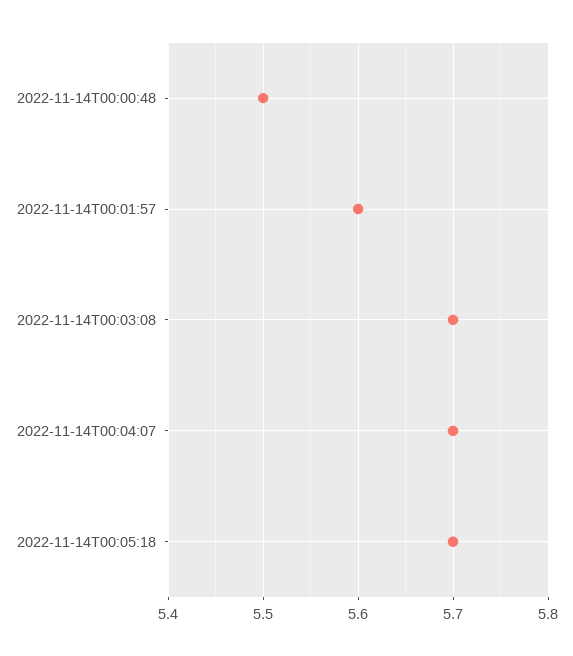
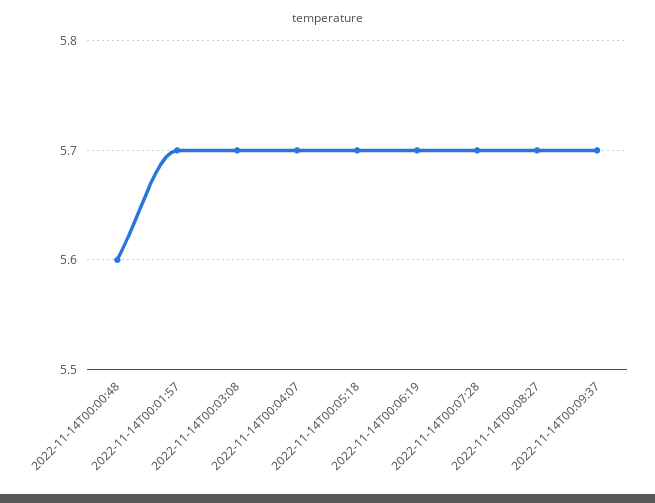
2022-11-14T00:00:48: 5.5 -> 5.6
2022-11-14T00:01:57: 5.6 -> 5.7
2022-11-14T00:06:19: none -> 5.7
2022-11-14T00:07:28: none -> 5.7
2022-11-14T00:08:27: none -> 5.7
2022-11-14T00:09:37: none -> 5.7

